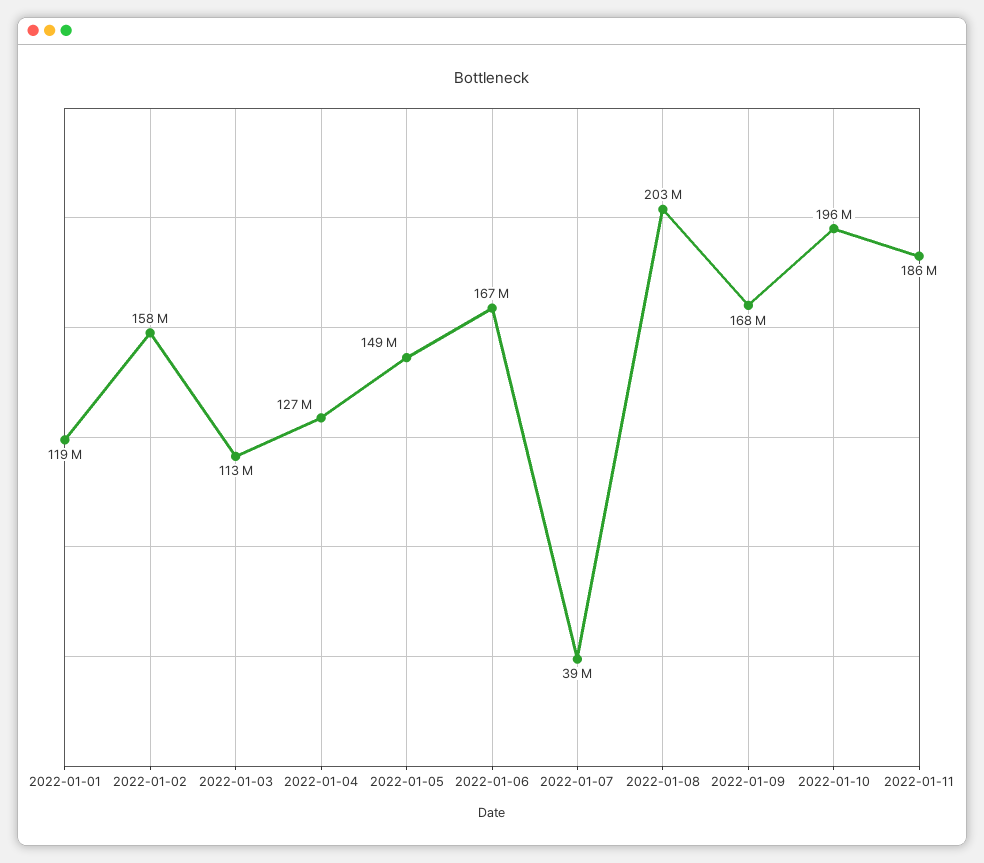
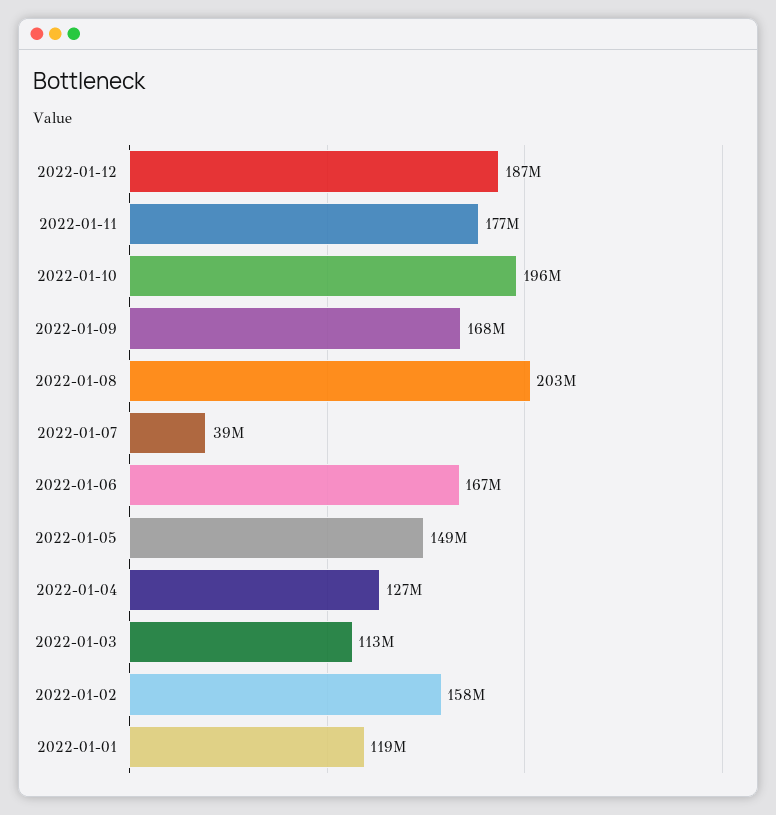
2022-01-11: 186000000 -> 177000000
2022-01-12: none -> 187000000

